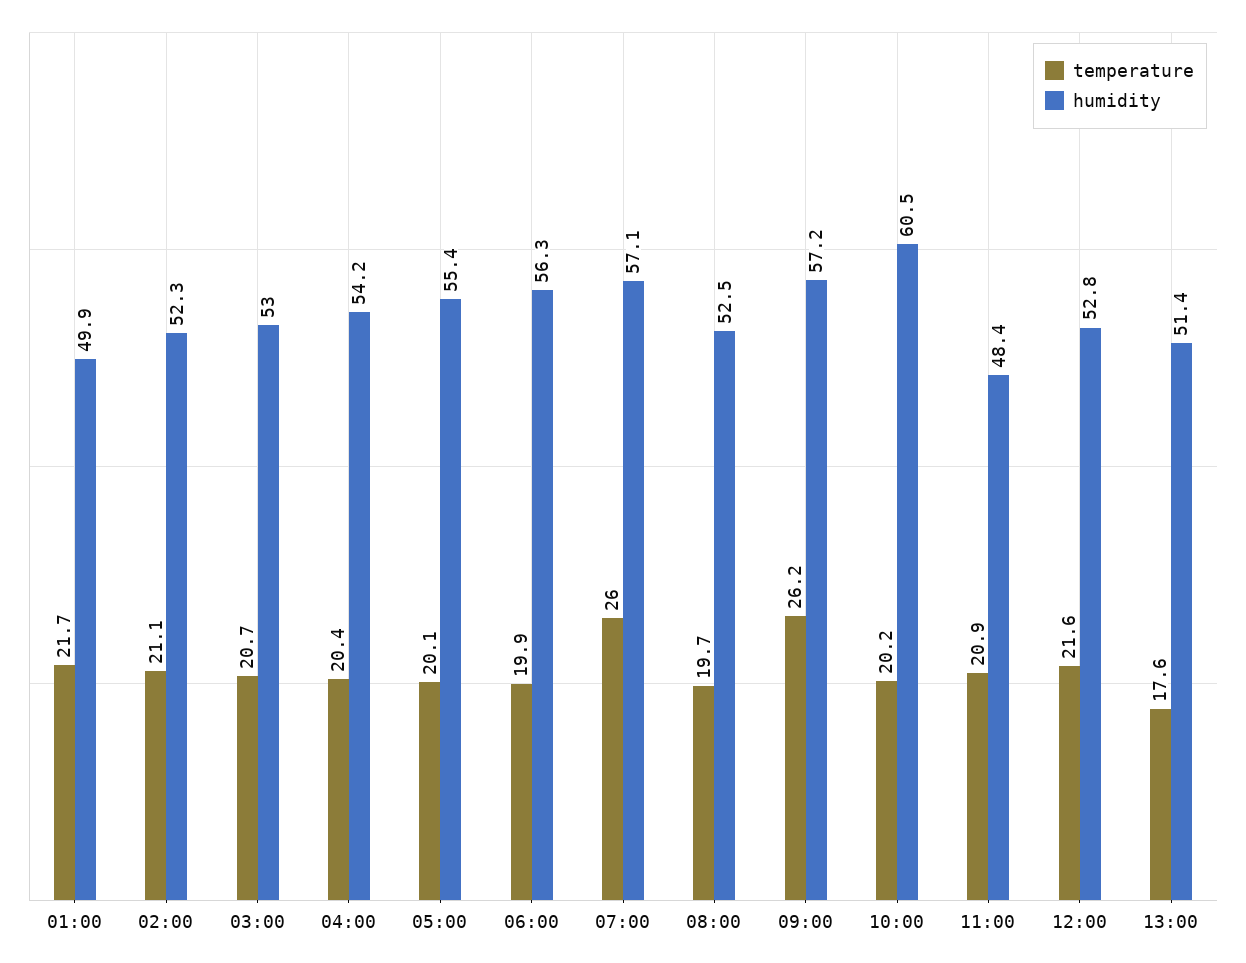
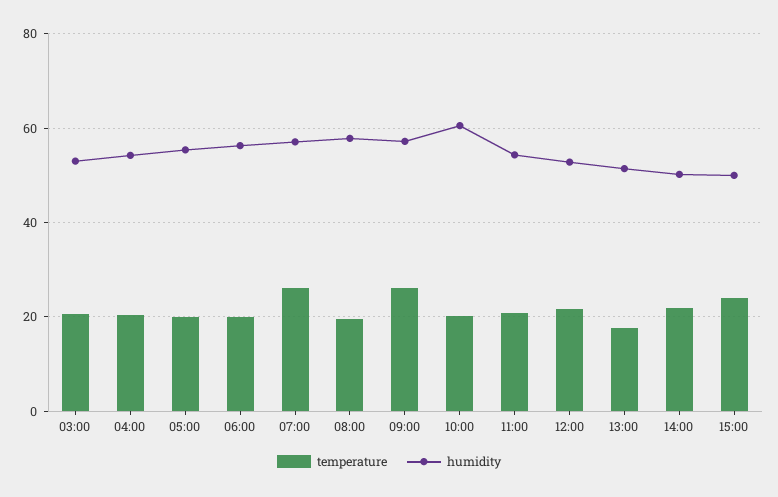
temperature, 01:00: 21.7 -> none
humidity, 01:00: 49.9 -> none
temperature, 02:00: 21.1 -> none
humidity, 02:00: 52.3 -> none
humidity, 08:00: 52.5 -> 58
humidity, 11:00: 48.4 -> 54
temperature, 14:00: none -> 22
humidity, 14:00: none -> 50
temperature, 15:00: none -> 24
humidity, 15:00: none -> 50

